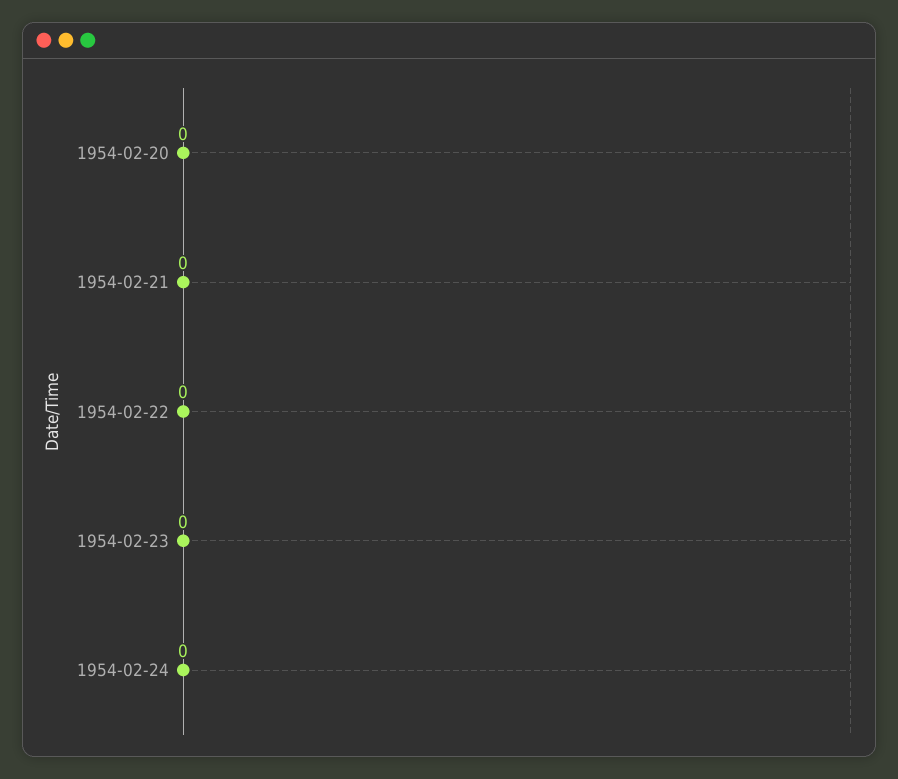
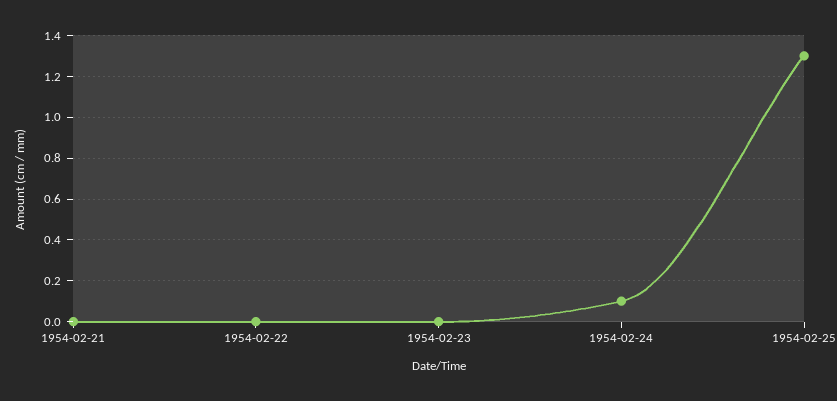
1954-02-20: 0 -> none
1954-02-24: 0 -> 0.1
1954-02-25: none -> 1.3

